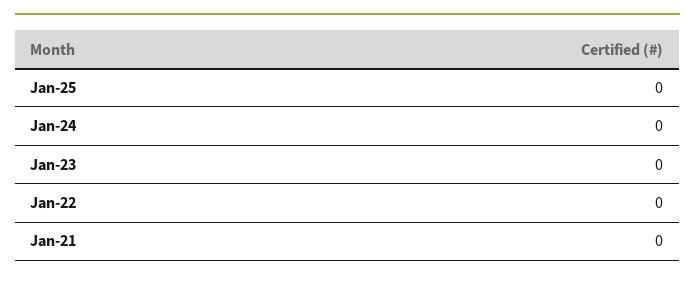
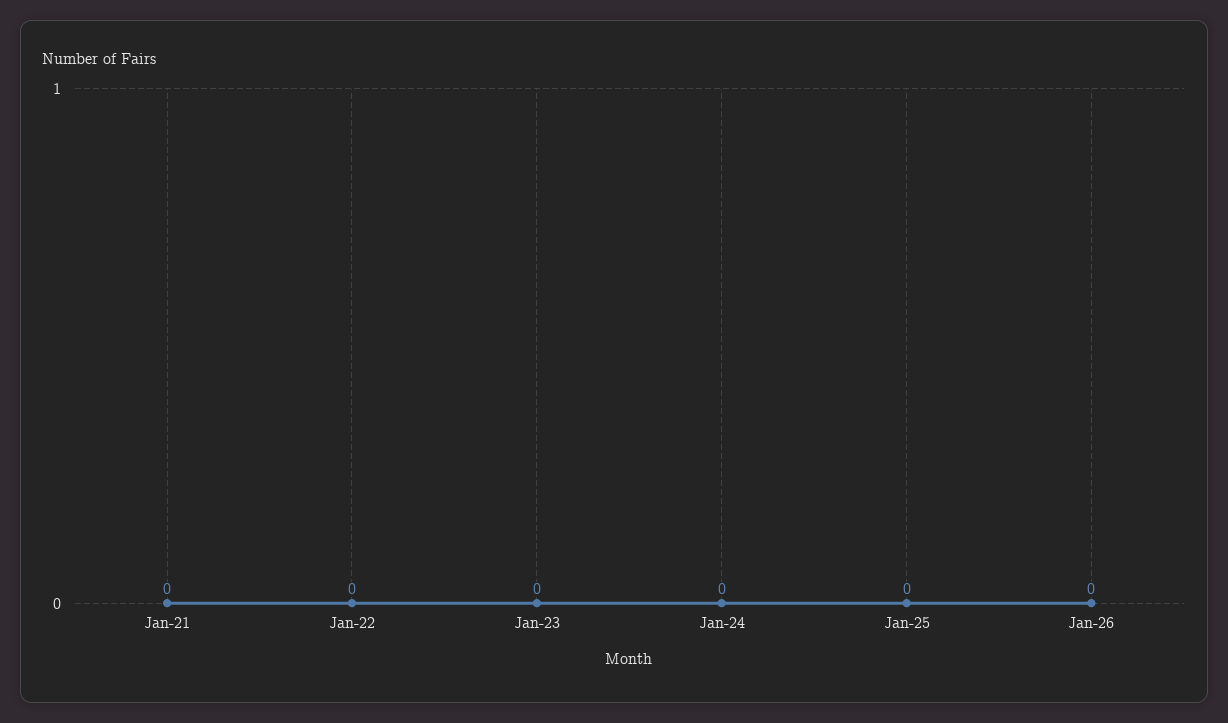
Jan-26: none -> 0

